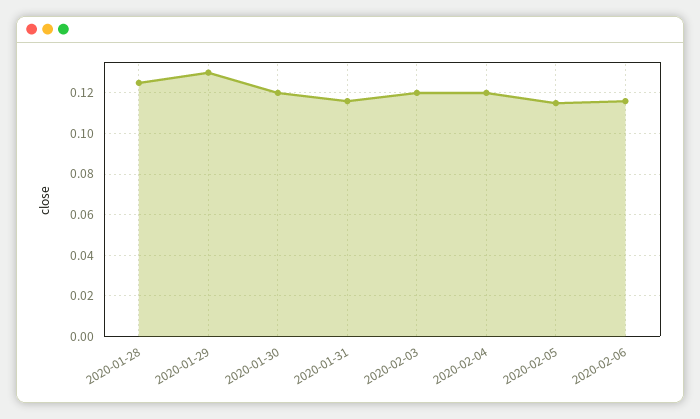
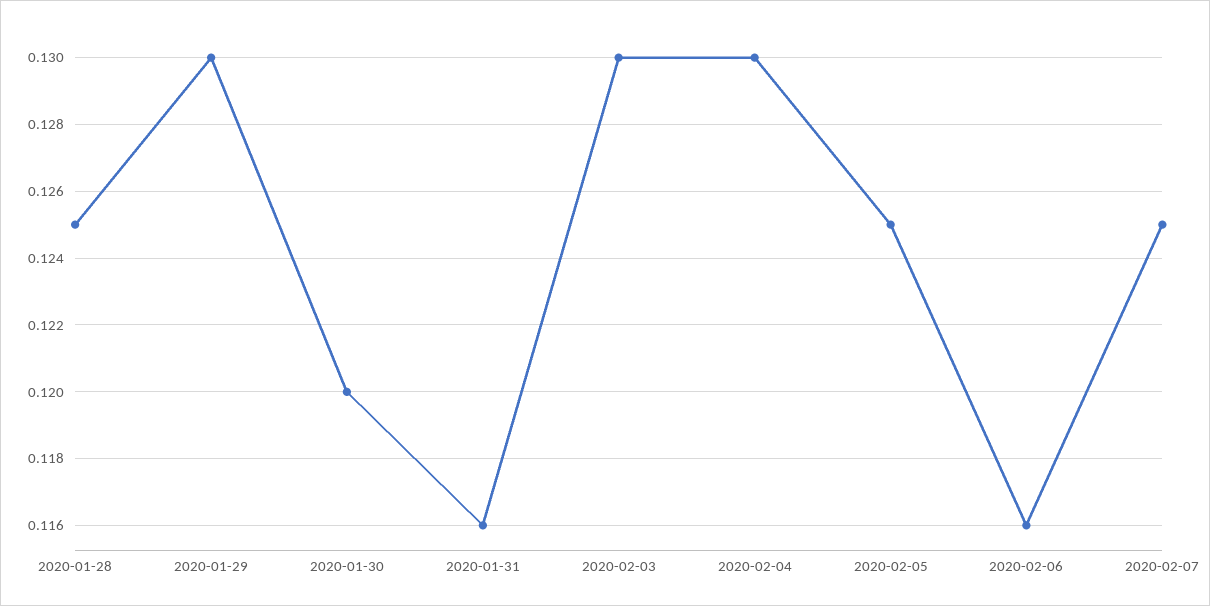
2020-02-03: 0.12 -> 0.13
2020-02-04: 0.12 -> 0.13
2020-02-05: 0.115 -> 0.125
2020-02-07: none -> 0.125

